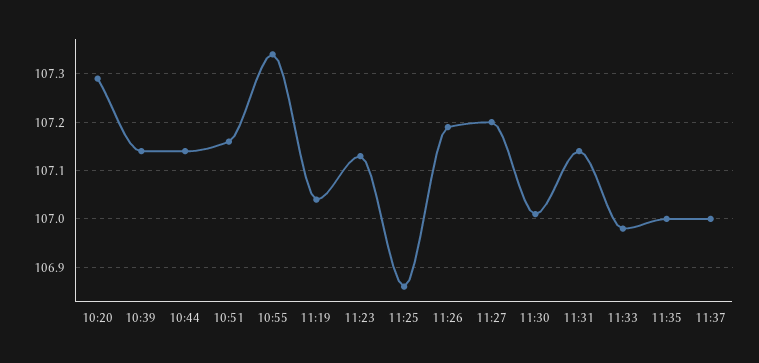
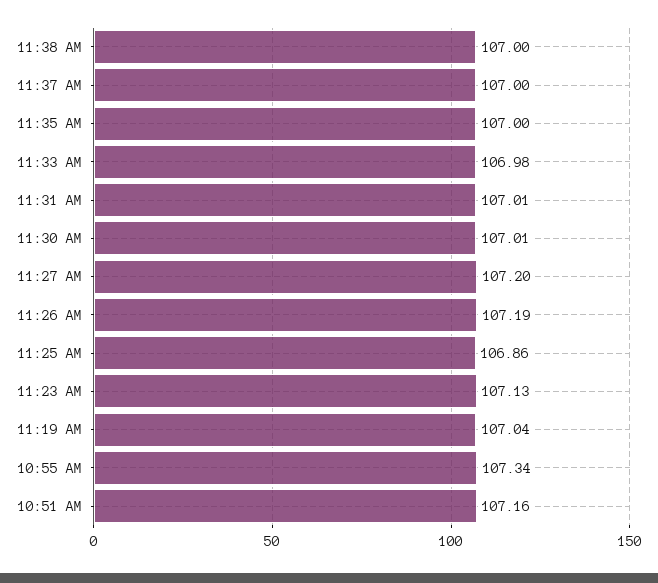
10:20: 107.3 -> none
10:39: 107.15 -> none
10:44: 107.15 -> none
11:31: 107.15 -> 107.01
11:38 AM: none -> 107

